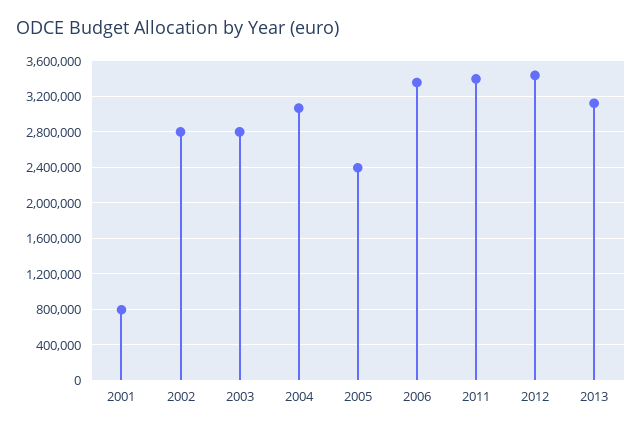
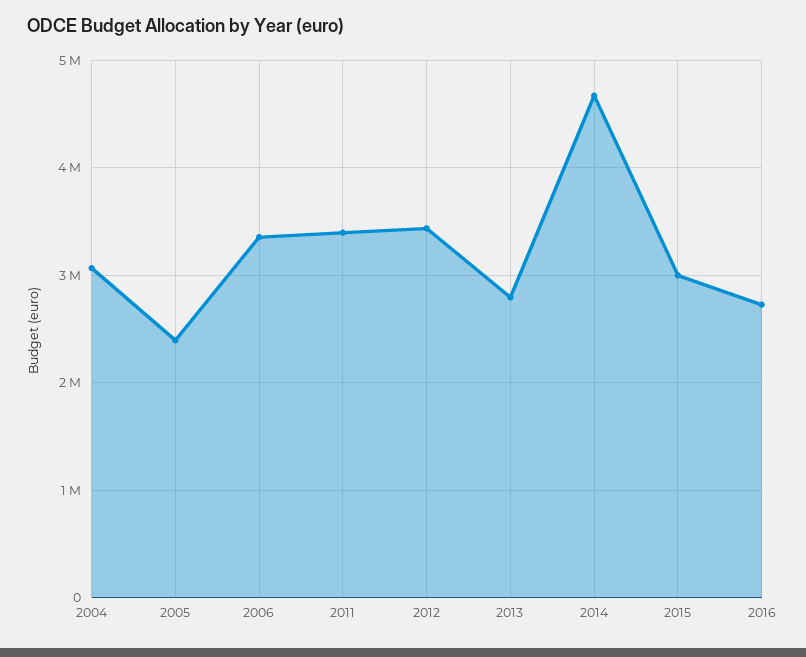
2001: 800000 -> none
2002: 2800000 -> none
2003: 2800000 -> none
2013: 3100000 -> 2800000
2014: none -> 4700000
2015: none -> 3000000
2016: none -> 2700000

